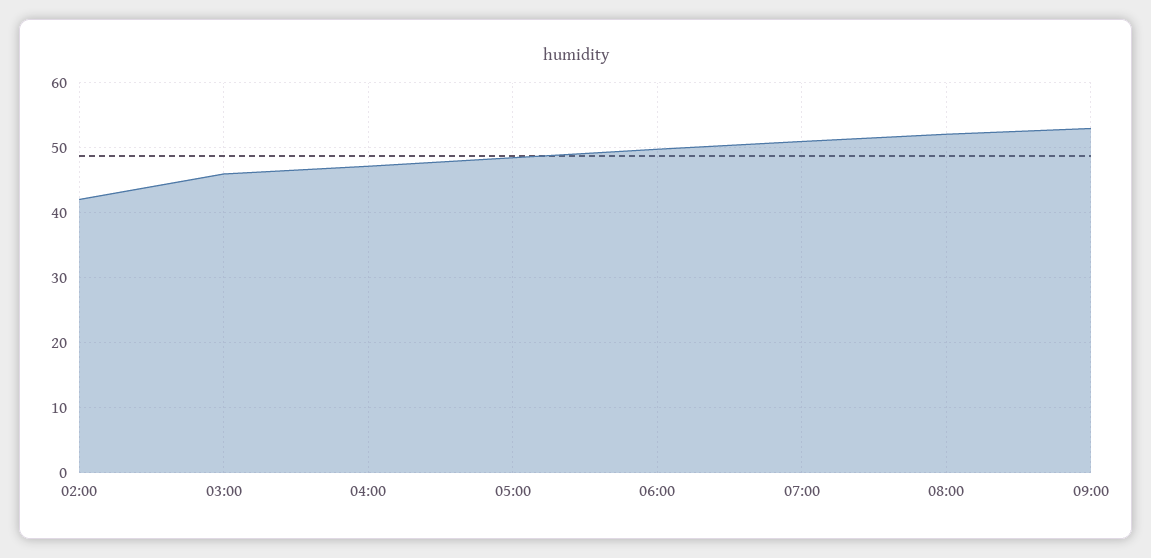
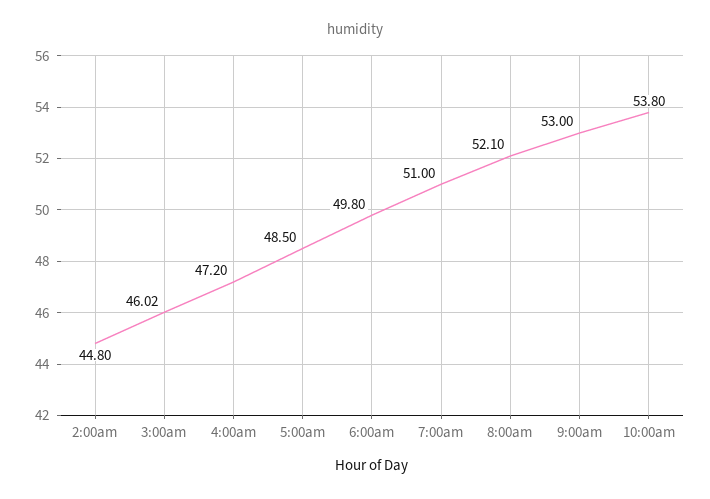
02:00: 42 -> 44.8
10:00am: none -> 53.8

